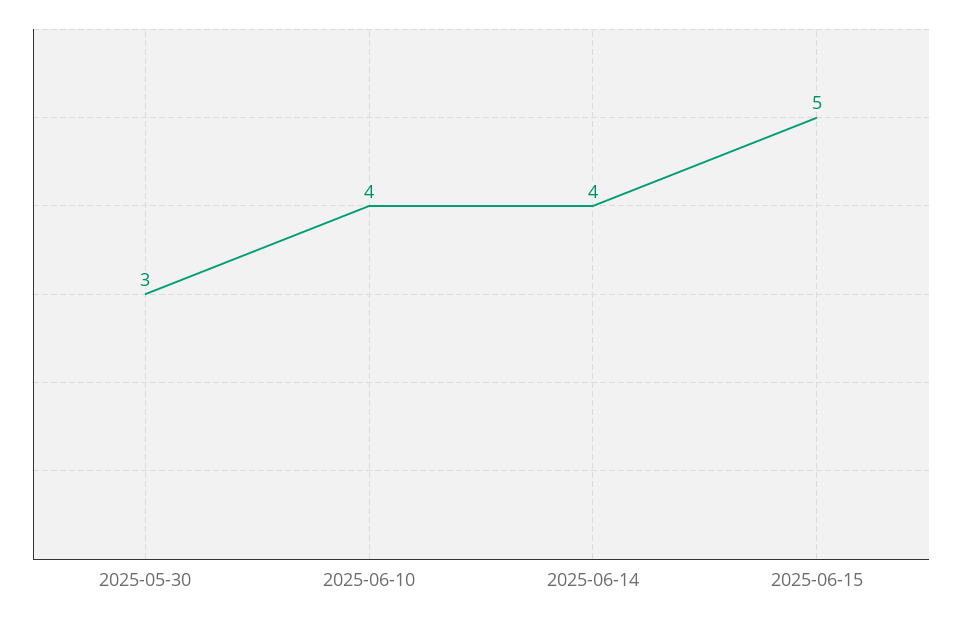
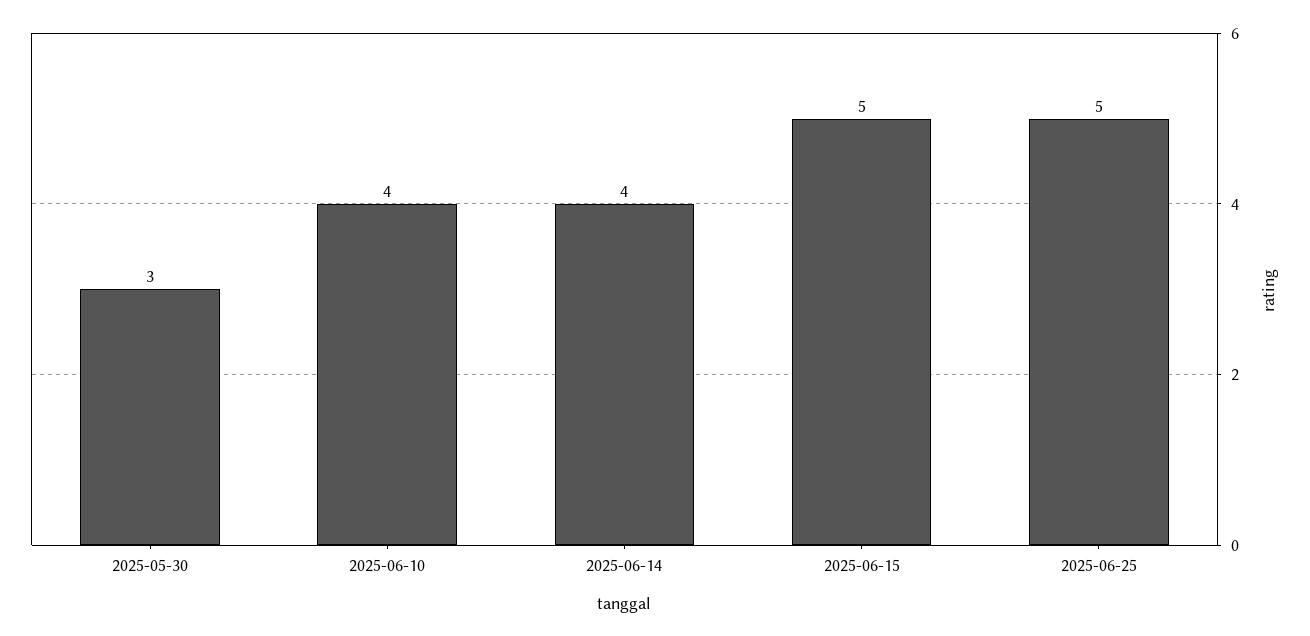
2025-06-25: none -> 5

